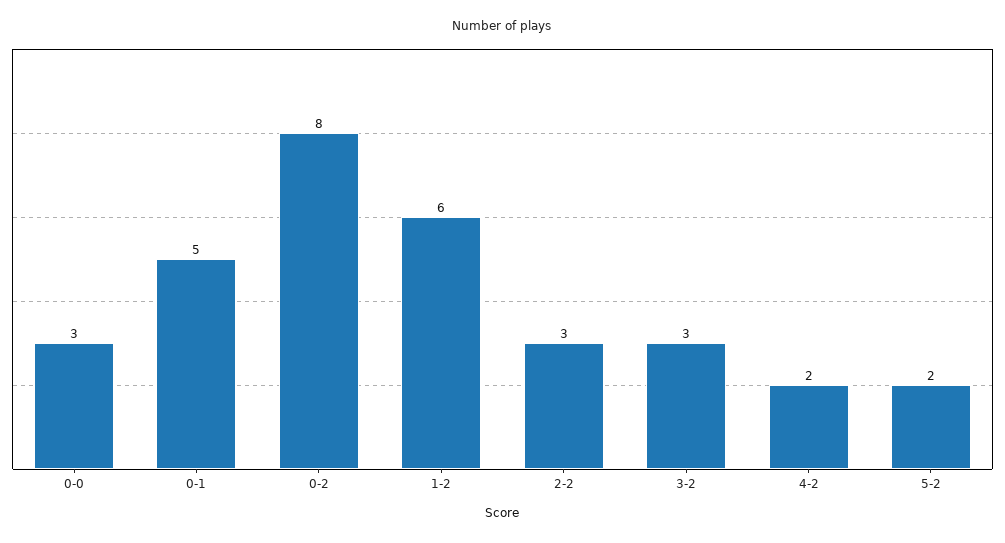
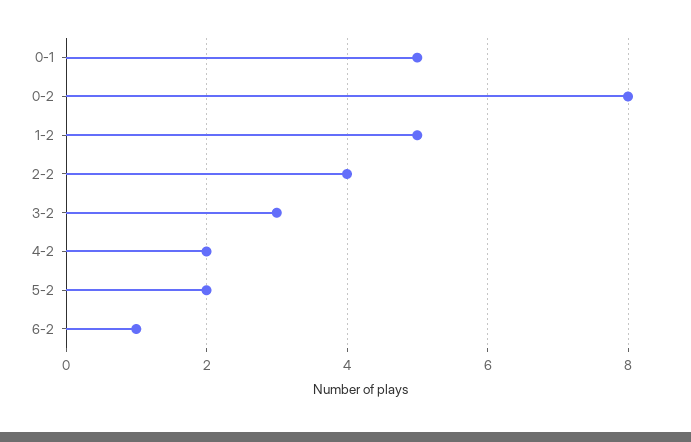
0-0: 3 -> none
1-2: 6 -> 5
2-2: 3 -> 4
6-2: none -> 1

